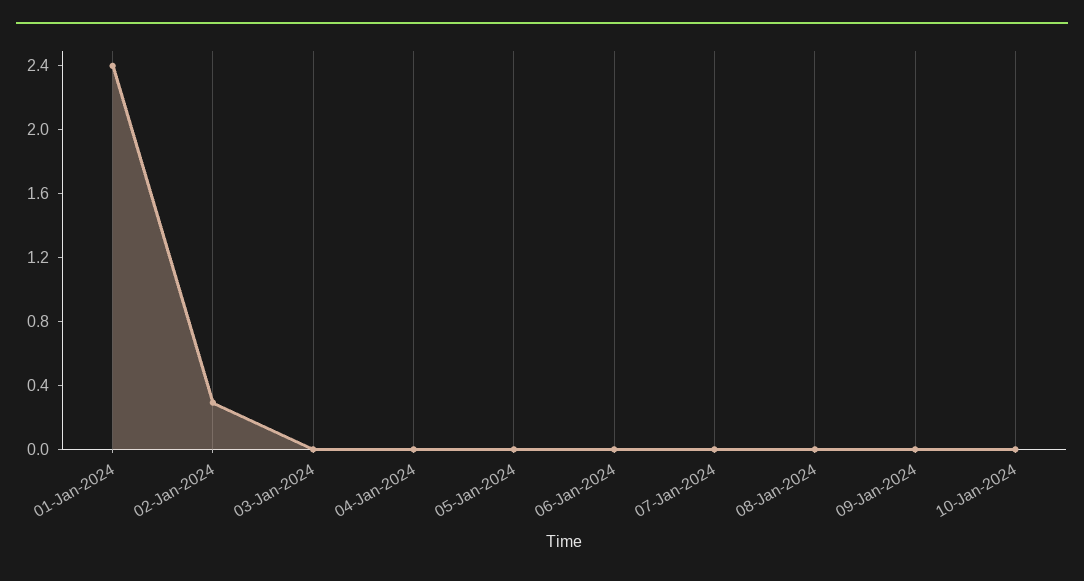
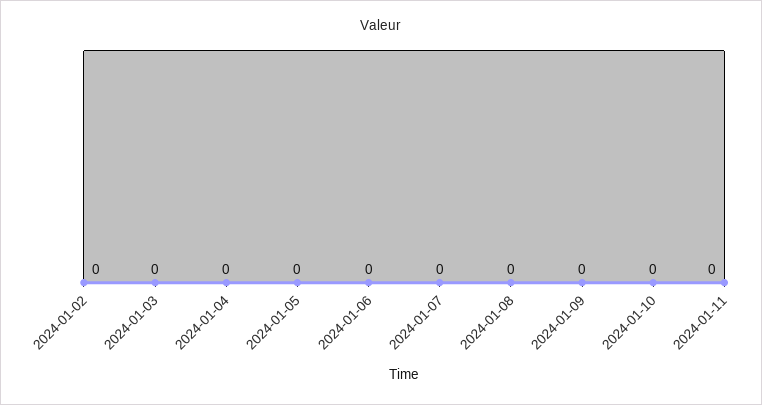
01-Jan-2024: 2.4 -> none
02-Jan-2024: 0.3 -> 0
2024-01-11: none -> 0

